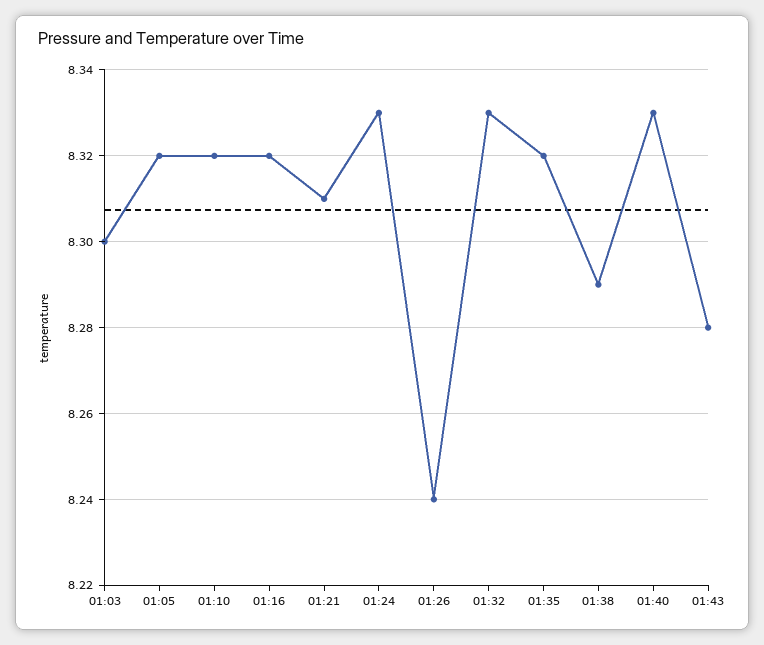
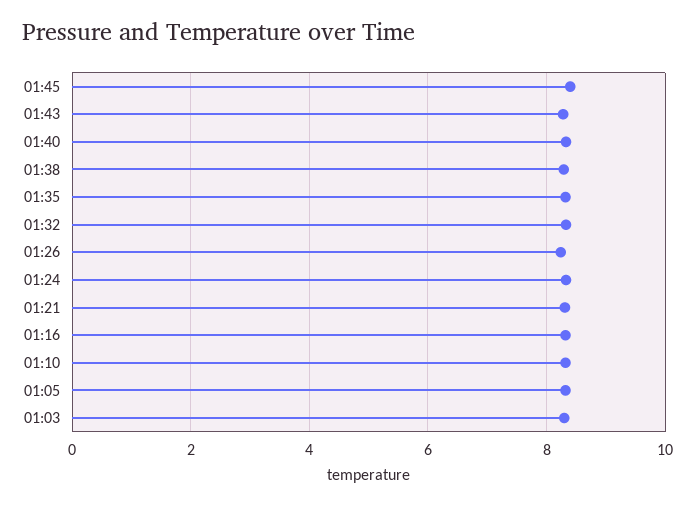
01:45: none -> 8.4

